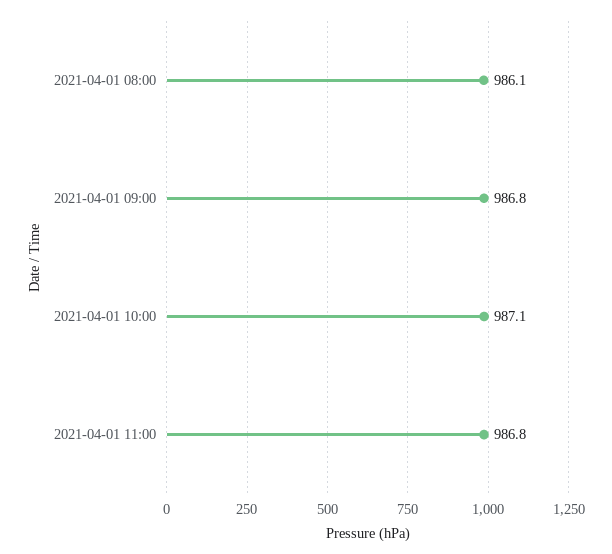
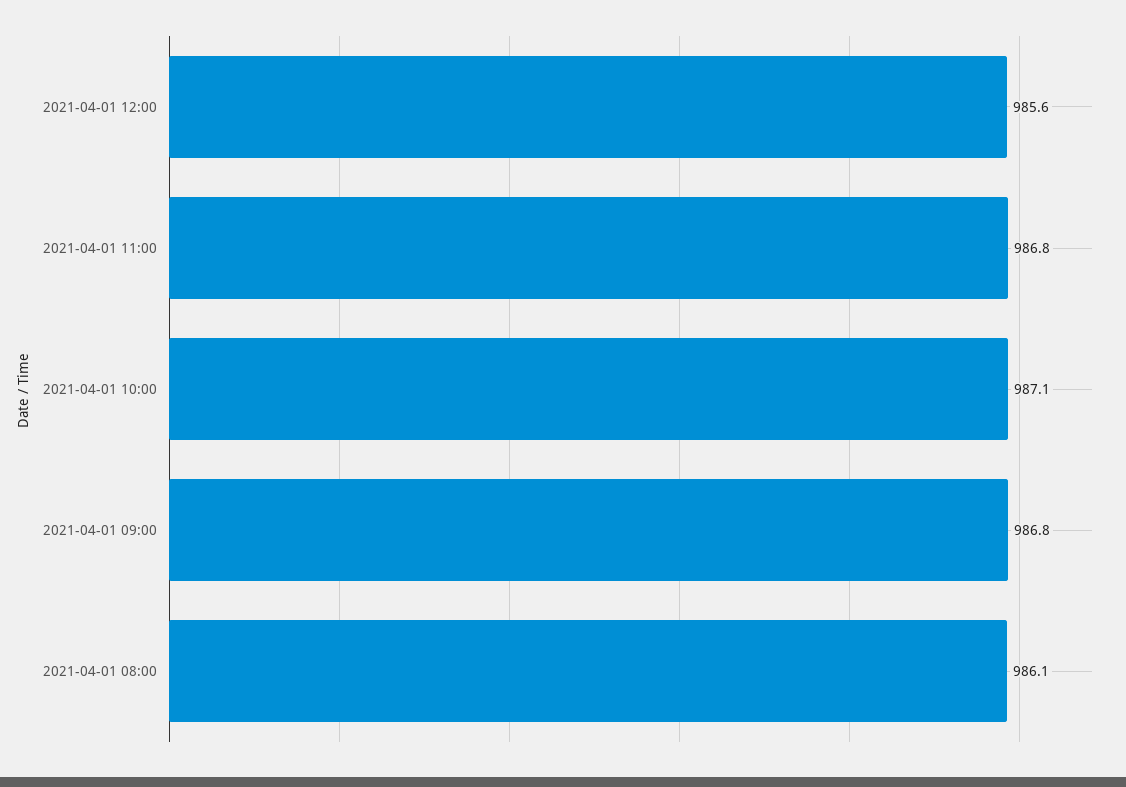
2021-04-01 12:00: none -> 985.6

